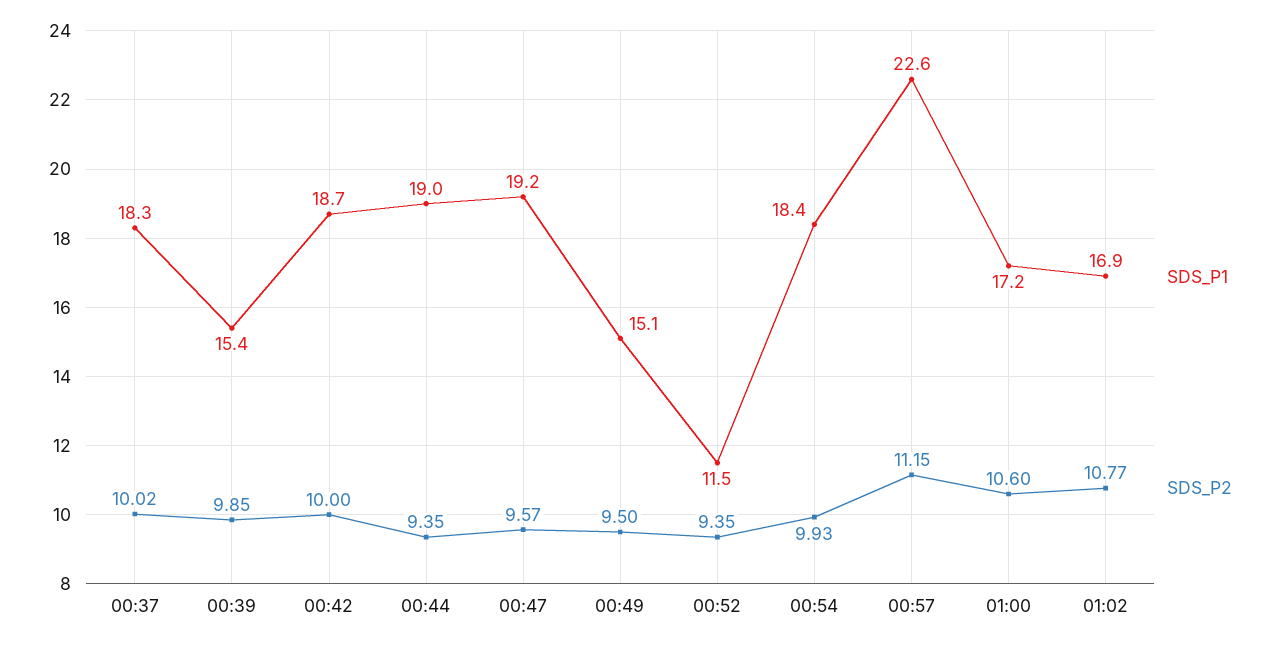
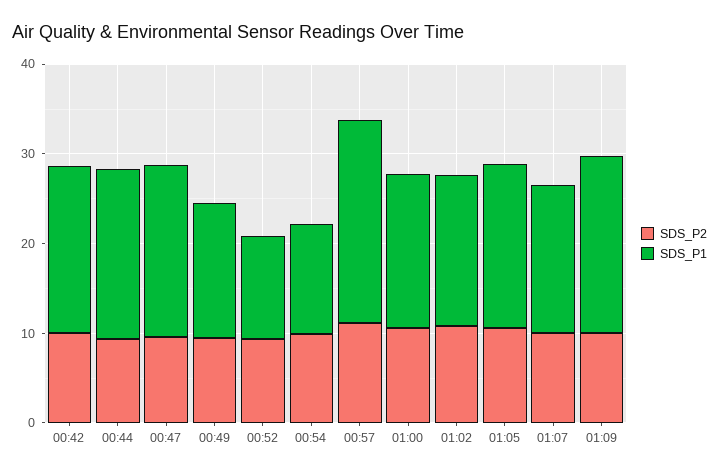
SDS_P1, 00:37: 18.3 -> none
SDS_P2, 00:37: 10.02 -> none
SDS_P1, 00:39: 15.4 -> none
SDS_P2, 00:39: 9.85 -> none
SDS_P1, 00:54: 18.4 -> 12
SDS_P2, 01:05: none -> 10
SDS_P1, 01:05: none -> 18
SDS_P2, 01:07: none -> 10
SDS_P1, 01:07: none -> 16
SDS_P2, 01:09: none -> 10
SDS_P1, 01:09: none -> 20

